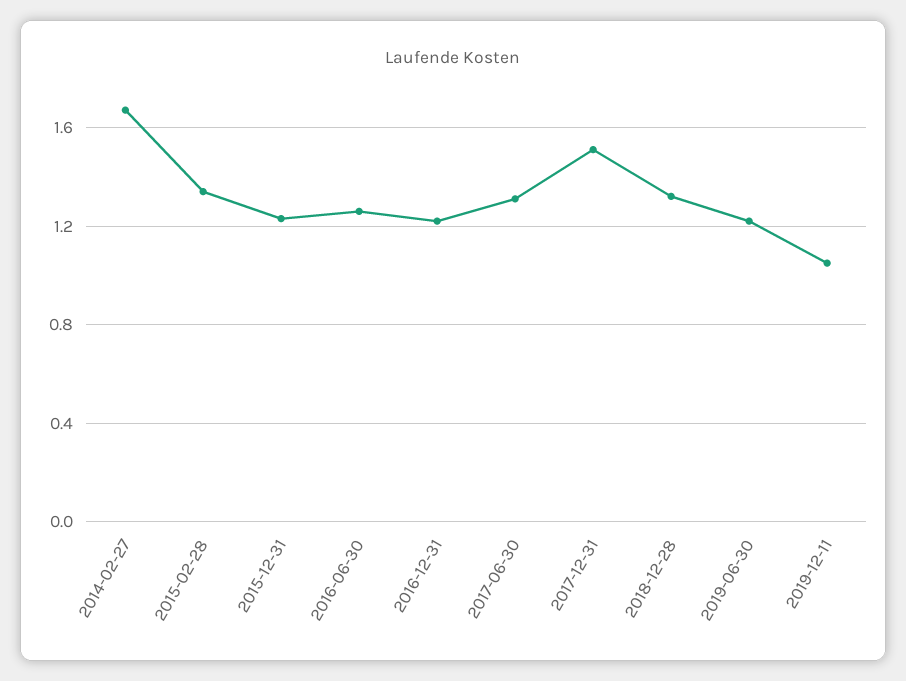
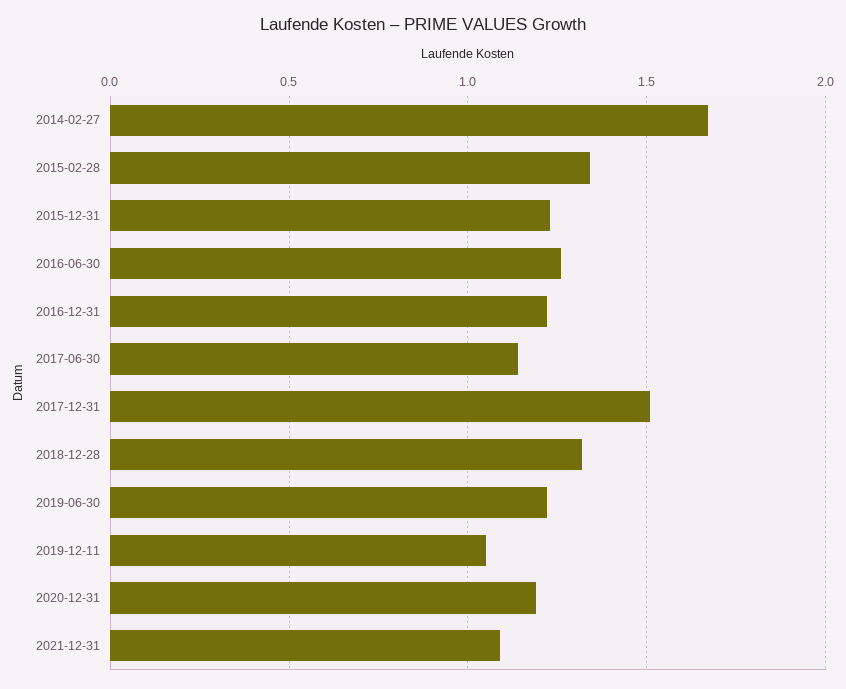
2017-06-30: 1.3 -> 1.15
2020-12-31: none -> 1.2
2021-12-31: none -> 1.1

